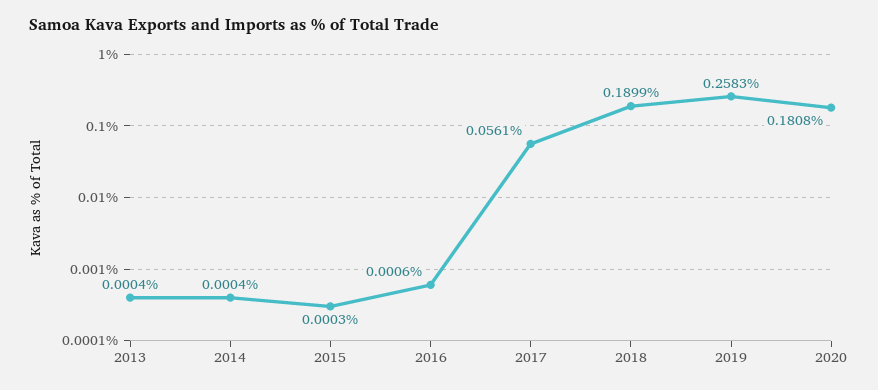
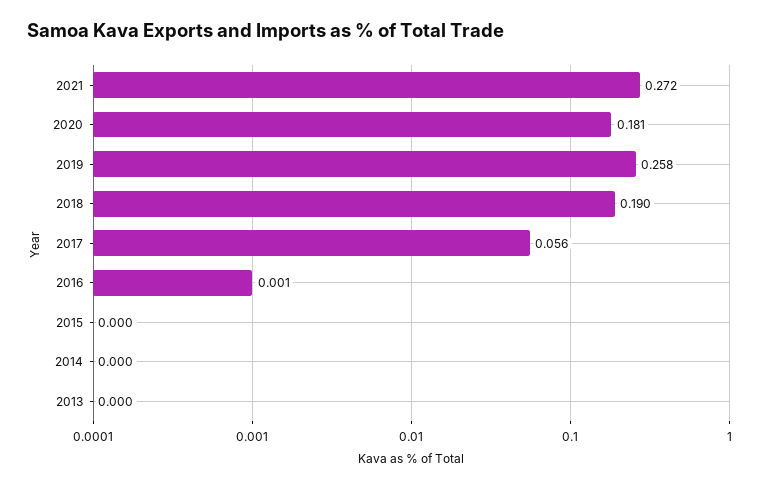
2021: none -> 0.272

